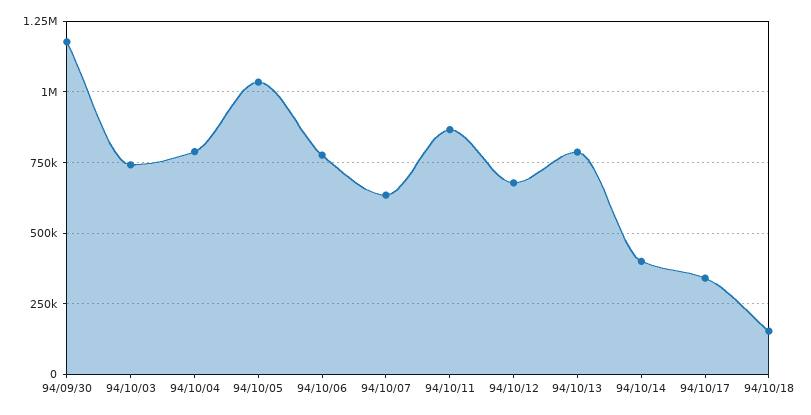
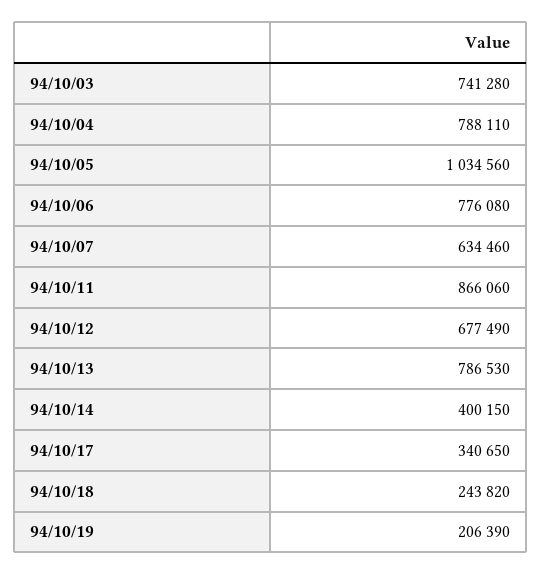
94/09/30: 1175000 -> none
94/10/18: 150000 -> 243820
94/10/19: none -> 206390

